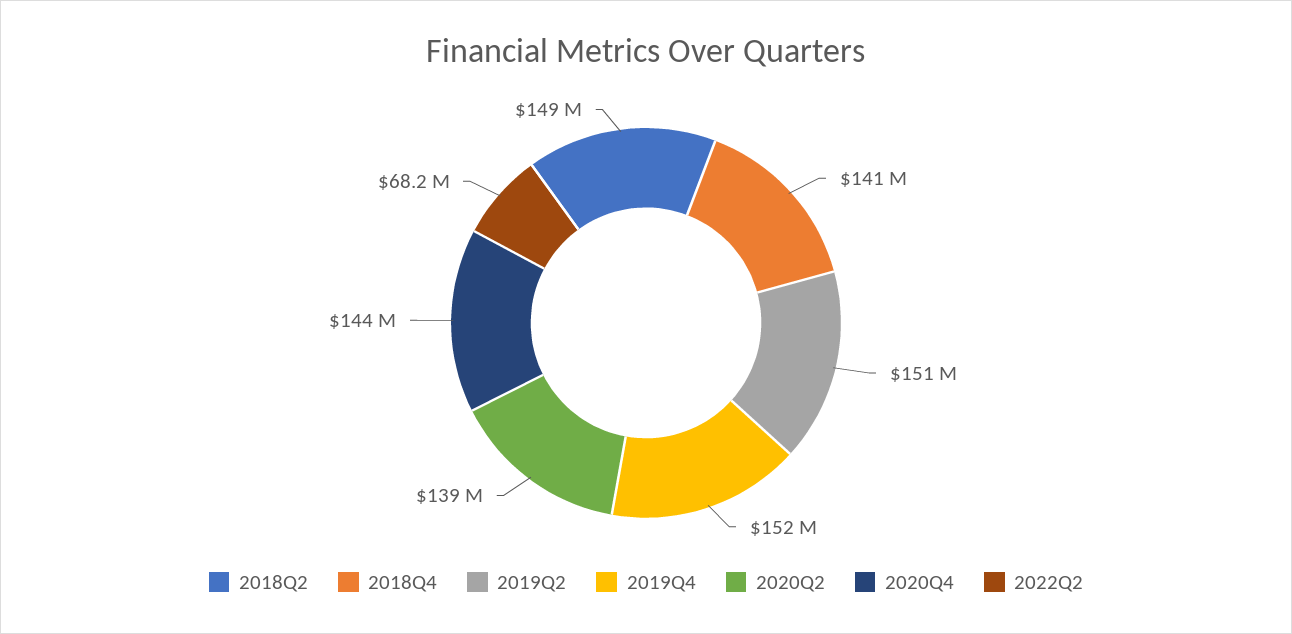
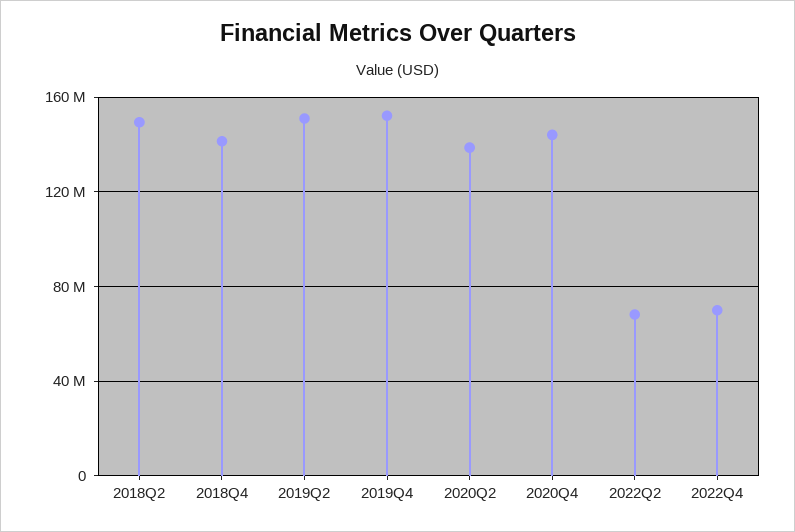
2022Q4: none -> 70000000

